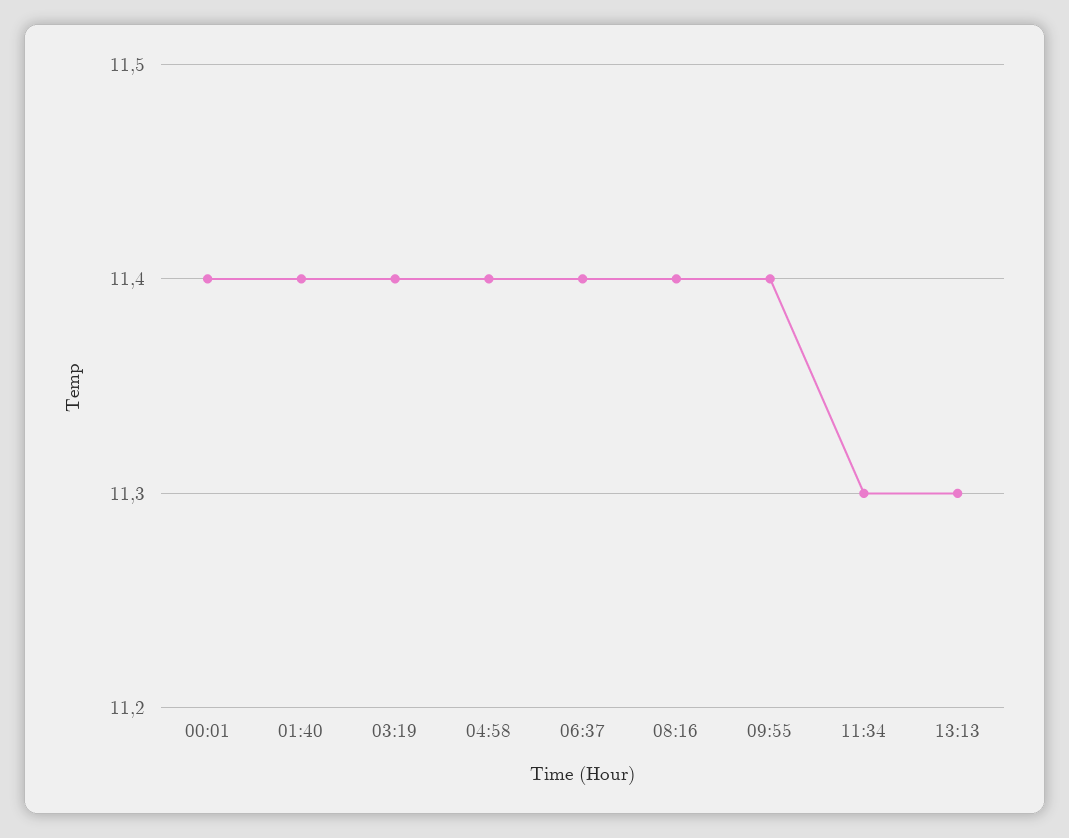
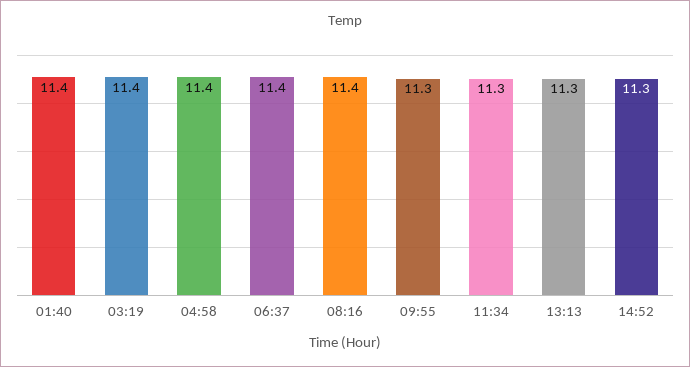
00:01: 11.4 -> none
09:55: 11.4 -> 11.3
14:52: none -> 11.3

